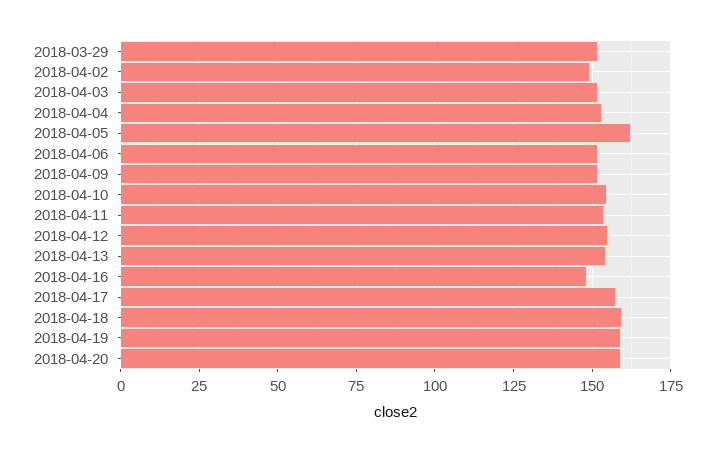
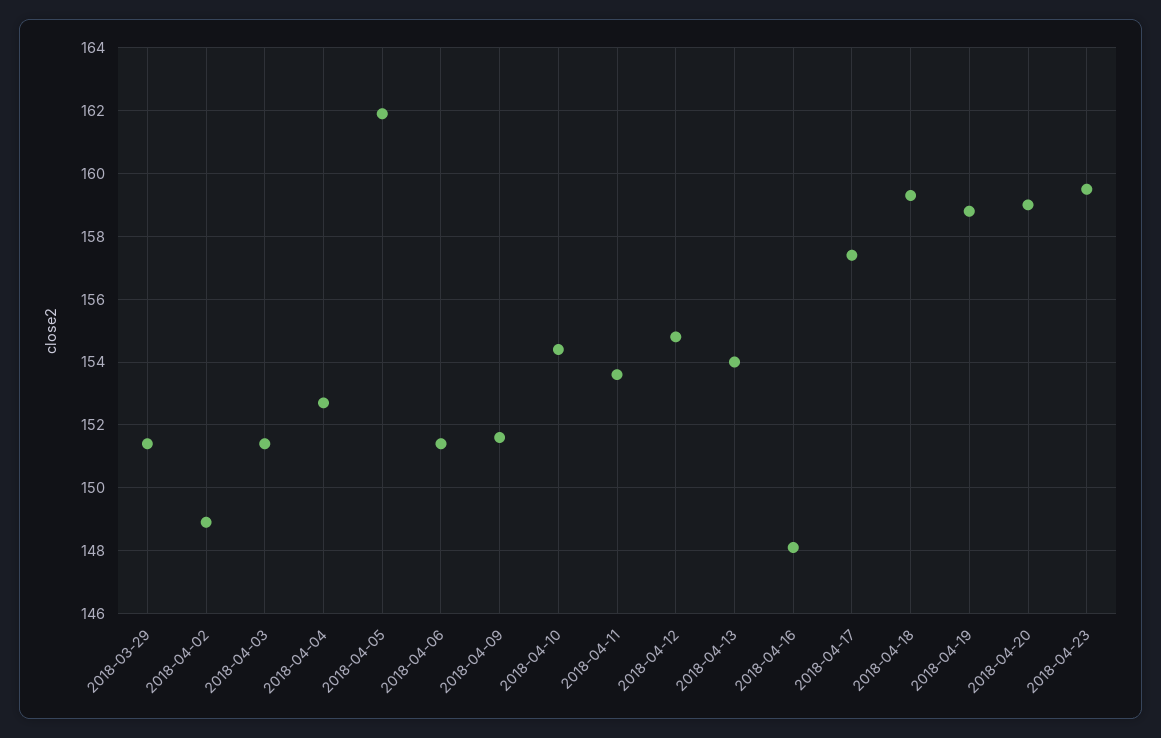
2018-04-23: none -> 159.5

